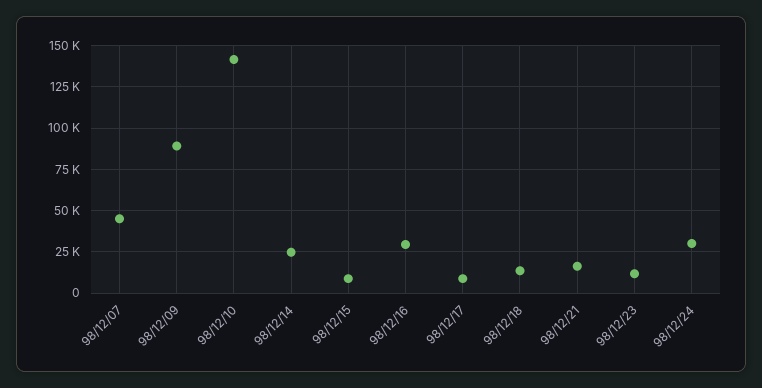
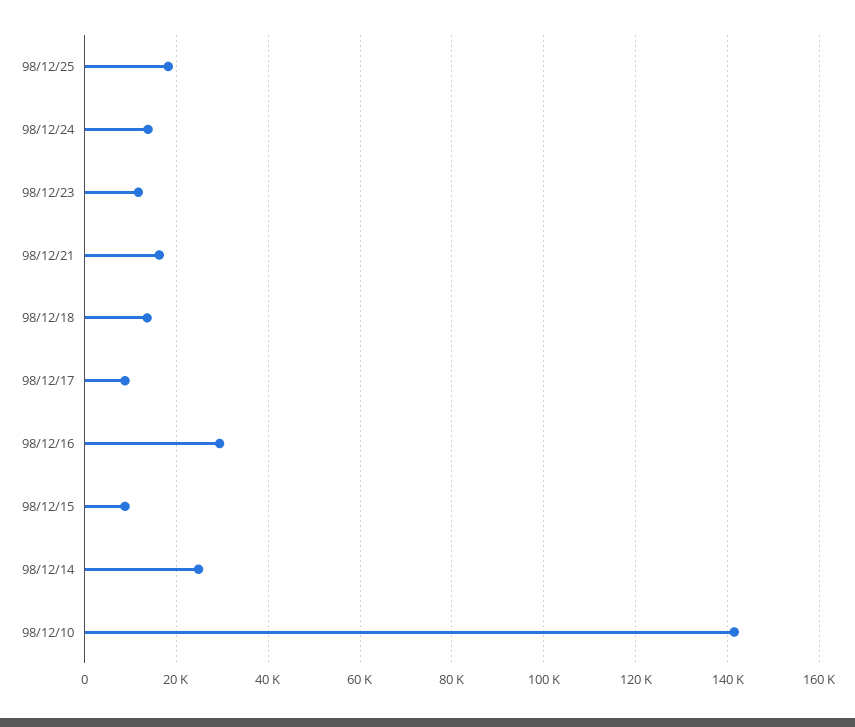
98/12/07: 45000 -> none
98/12/09: 90000 -> none
98/12/24: 30000 -> 14000
98/12/25: none -> 18000

